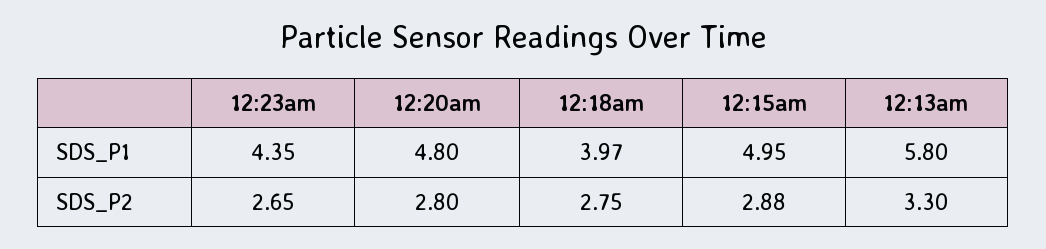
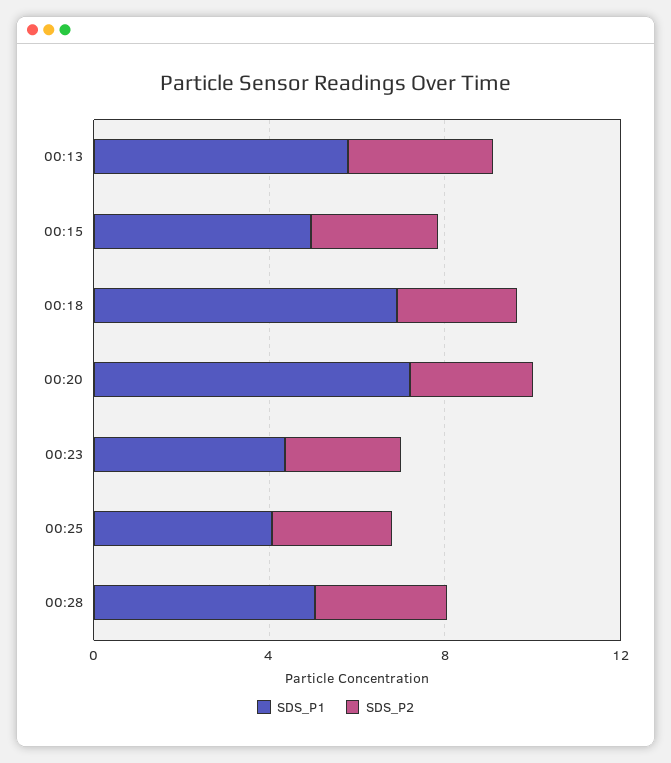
SDS_P1, 12:20am: 4.8 -> 7
SDS_P1, 12:18am: 3.97 -> 7
SDS_P1, 00:25: none -> 4
SDS_P2, 00:25: none -> 3
SDS_P1, 00:28: none -> 5
SDS_P2, 00:28: none -> 3

